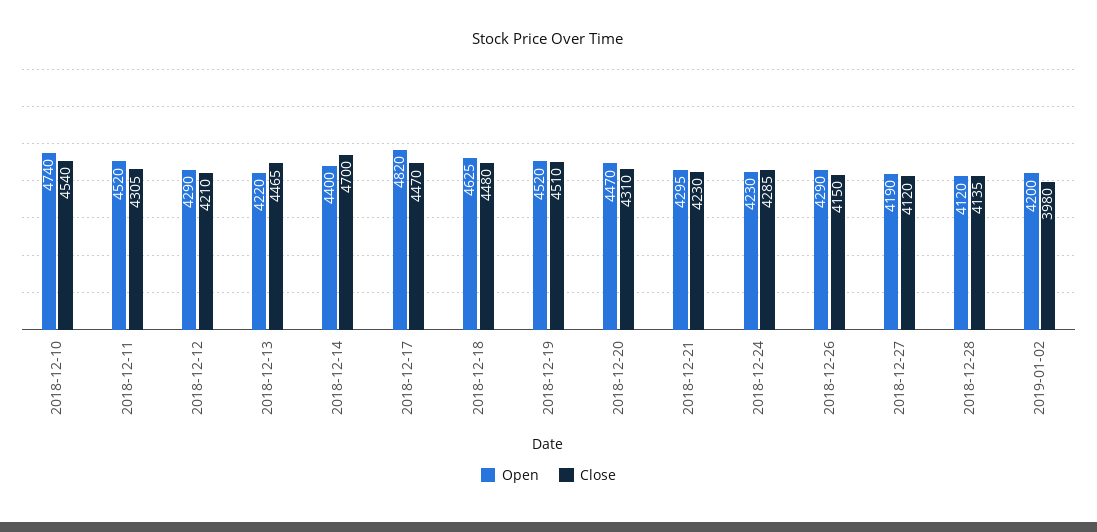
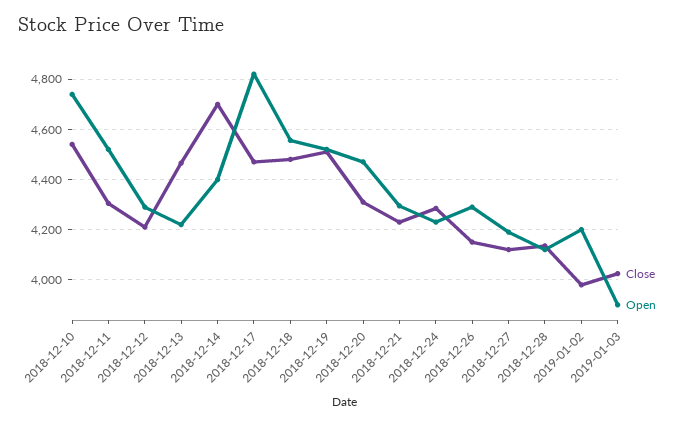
Open, 2018-12-18: 4625 -> 4550
Close, 2019-01-03: none -> 4025
Open, 2019-01-03: none -> 3900

